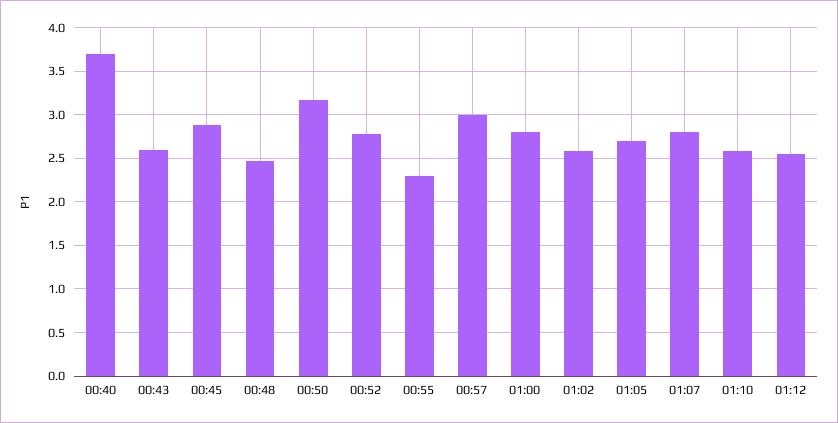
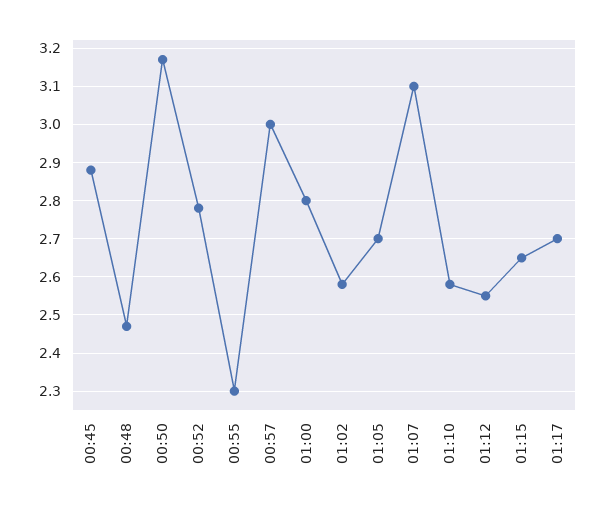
00:40: 3.7 -> none
00:43: 2.6 -> none
01:07: 2.8 -> 3.1
01:15: none -> 2.65
01:17: none -> 2.7

